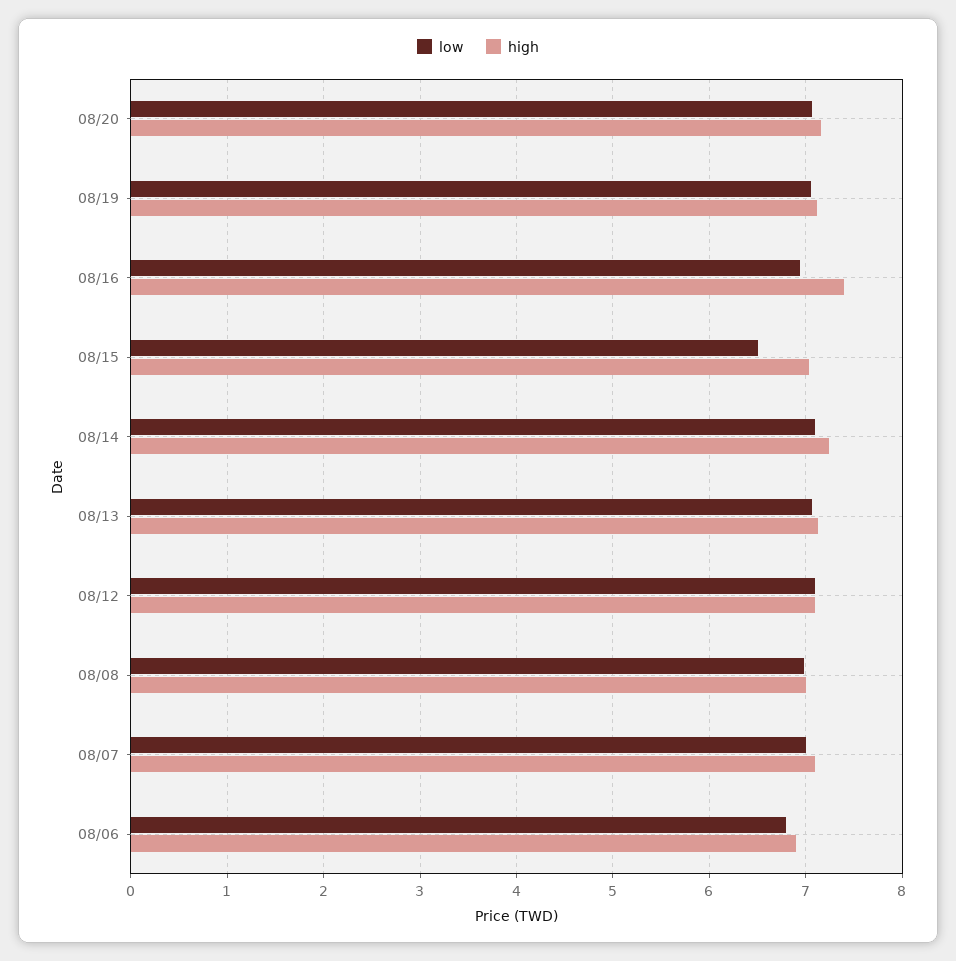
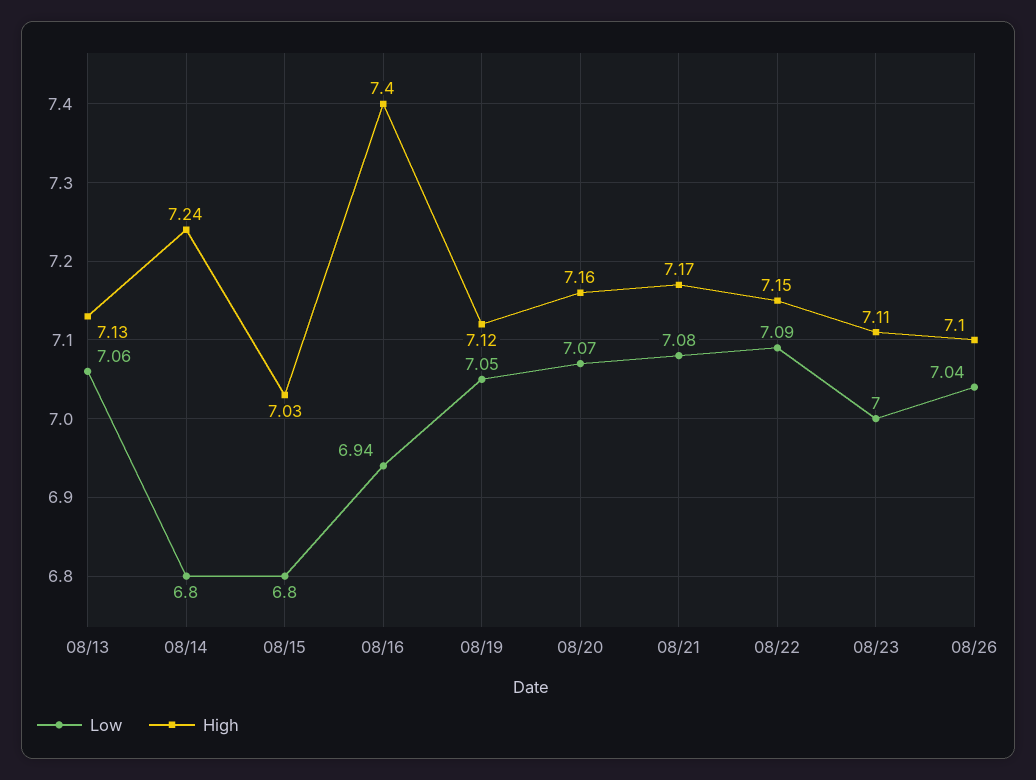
low, 08/15: 6.5 -> 6.8
low, 08/14: 7.1 -> 6.8
low, 08/12: 7.1 -> none
high, 08/12: 7.1 -> none
low, 08/08: 7 -> none
high, 08/08: 7 -> none
low, 08/07: 7 -> none
high, 08/07: 7.1 -> none
low, 08/06: 6.8 -> none
high, 08/06: 6.9 -> none
low, 08/21: none -> 7.08
high, 08/21: none -> 7.17
low, 08/22: none -> 7.09
high, 08/22: none -> 7.15
low, 08/23: none -> 7
high, 08/23: none -> 7.11
low, 08/26: none -> 7.04
high, 08/26: none -> 7.1

